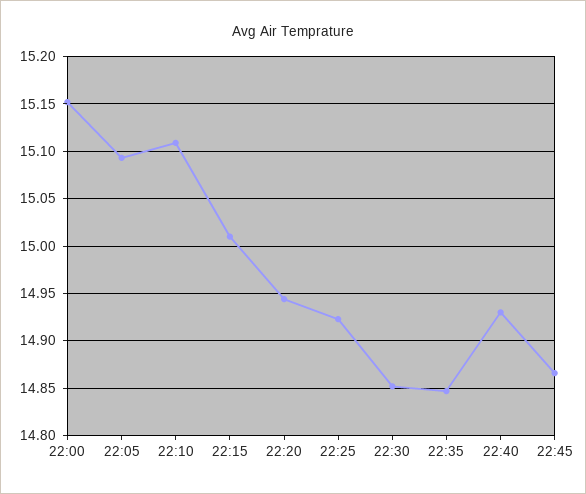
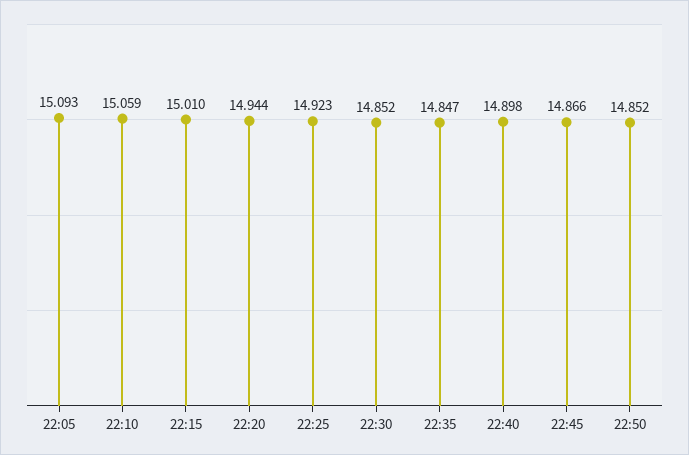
22:00: 15.15 -> none
22:10: 15.11 -> 15.059
22:40: 14.93 -> 14.898
22:50: none -> 14.852

